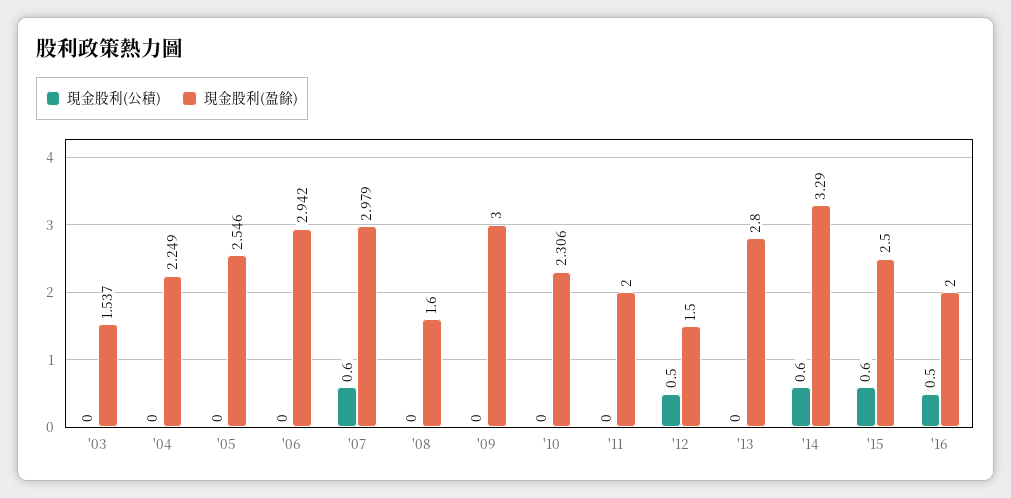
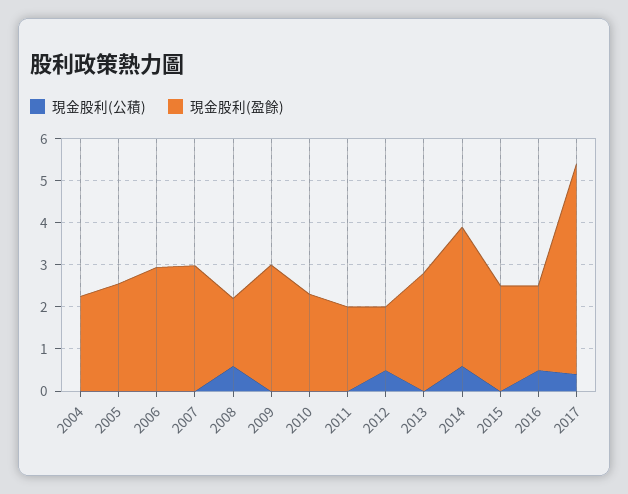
現金股利(公積), '03: 0 -> none
現金股利(盈餘), '03: 1.537 -> none
現金股利(公積), '07: 0.6 -> 0
現金股利(公積), '08: 0 -> 0.6
現金股利(公積), '15: 0.6 -> 0
現金股利(公積), 2017: none -> 0.4
現金股利(盈餘), 2017: none -> 5

